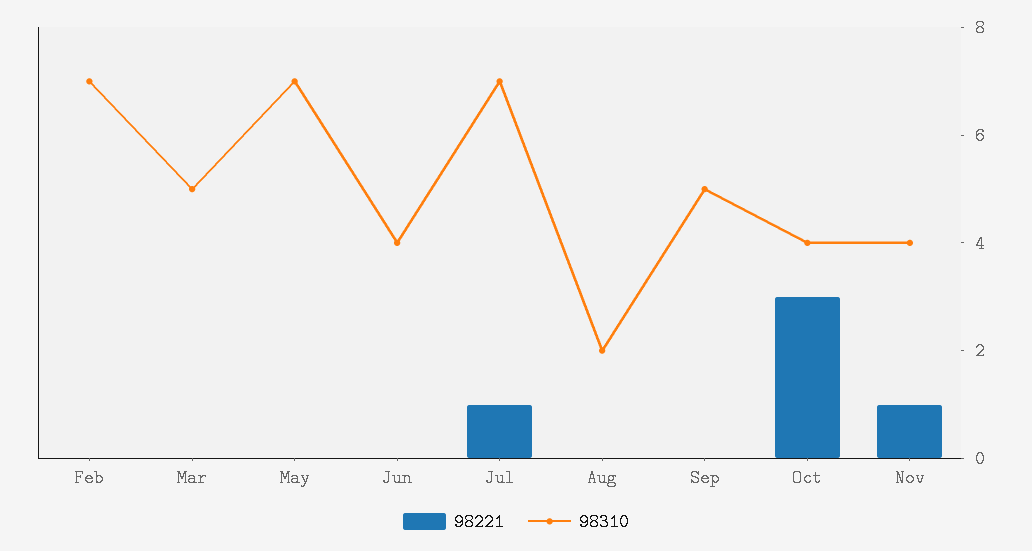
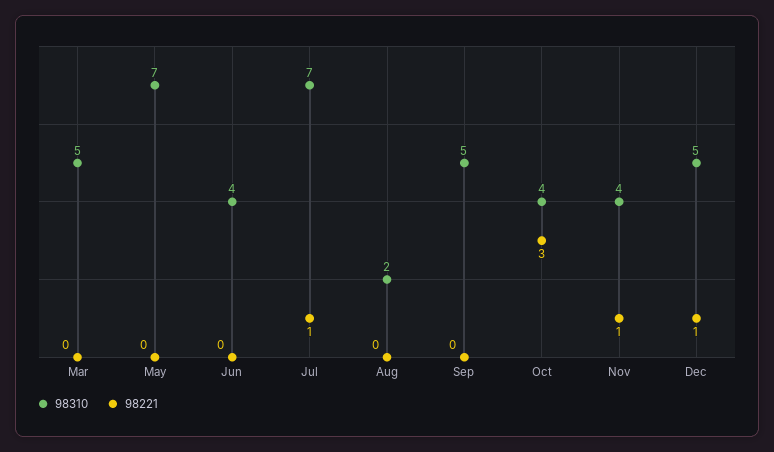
98221, Feb: 0 -> none
98310, Feb: 7 -> none
98310, Dec: none -> 5
98221, Dec: none -> 1

